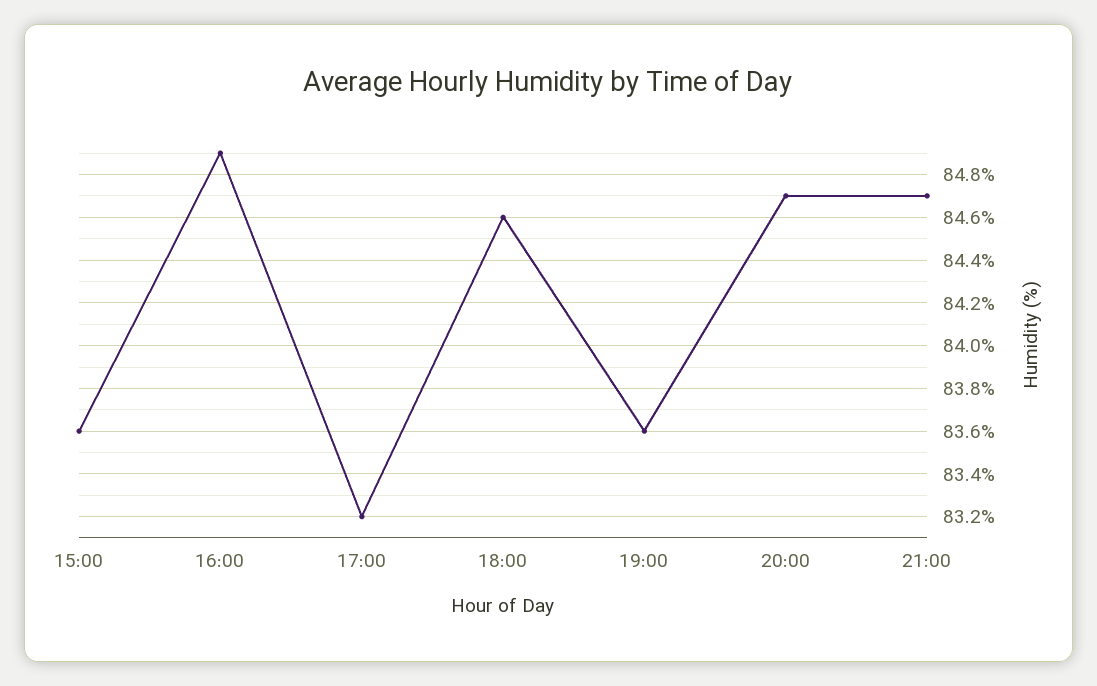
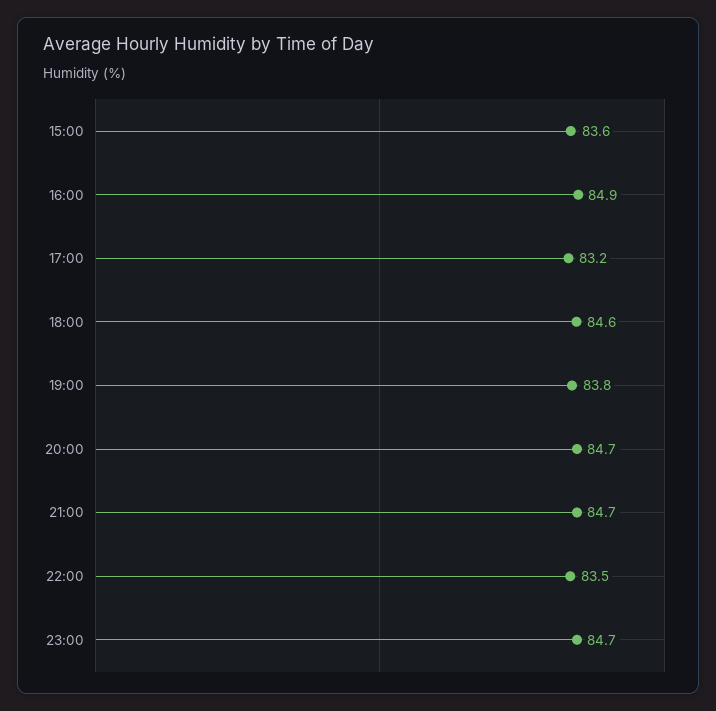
19:00: 83.6 -> 83.8
22:00: none -> 83.5
23:00: none -> 84.7

